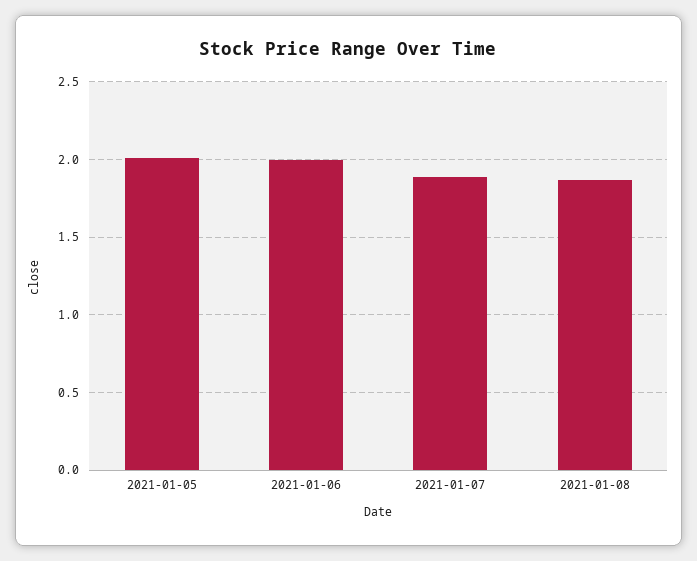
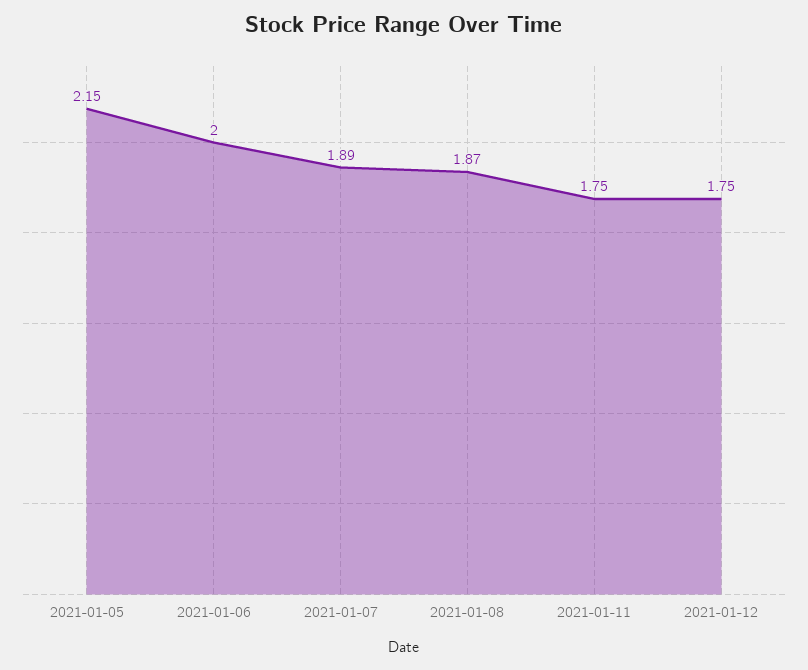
2021-01-05: 2 -> 2.15
2021-01-11: none -> 1.75
2021-01-12: none -> 1.75

